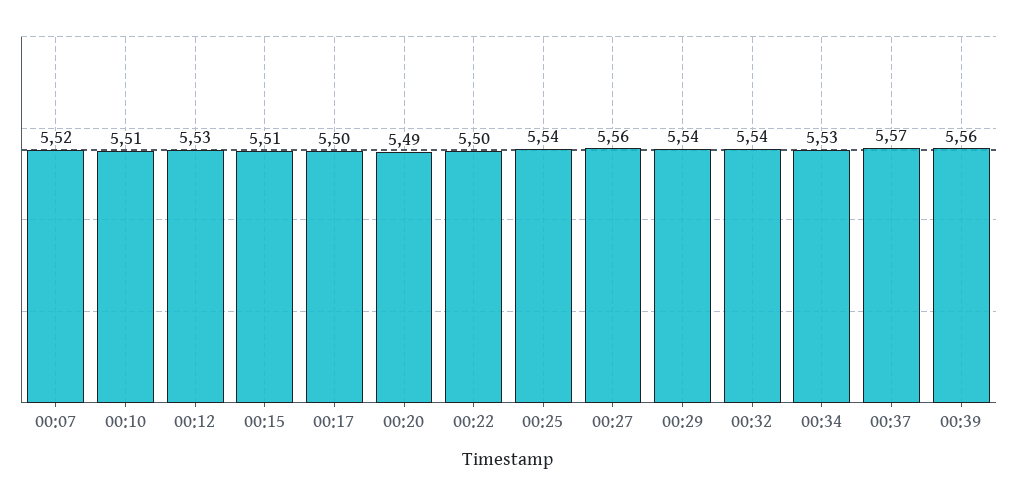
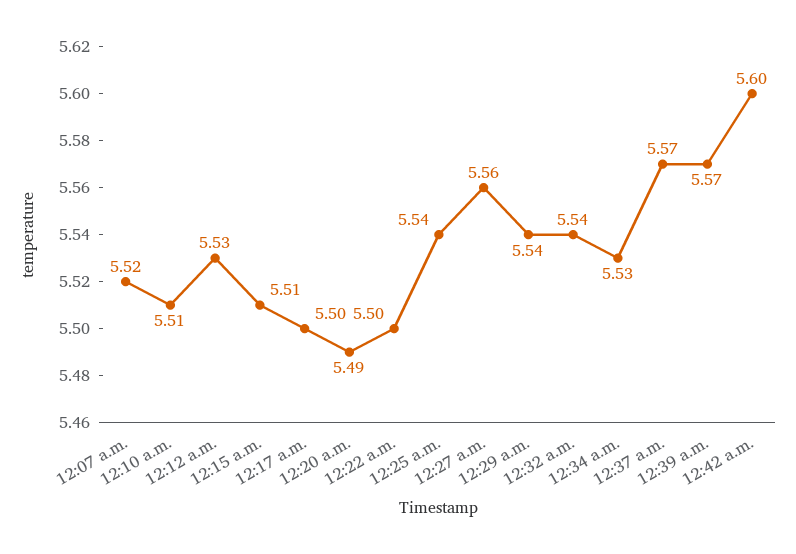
00:39: 5.56 -> 5.57
12:42 a.m.: none -> 5.6

